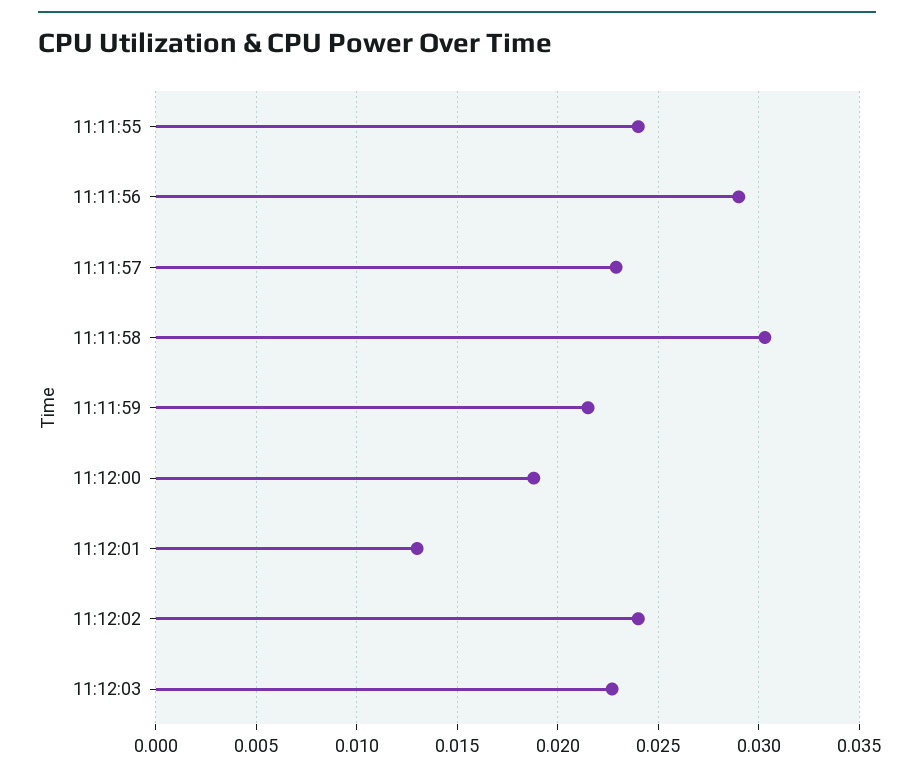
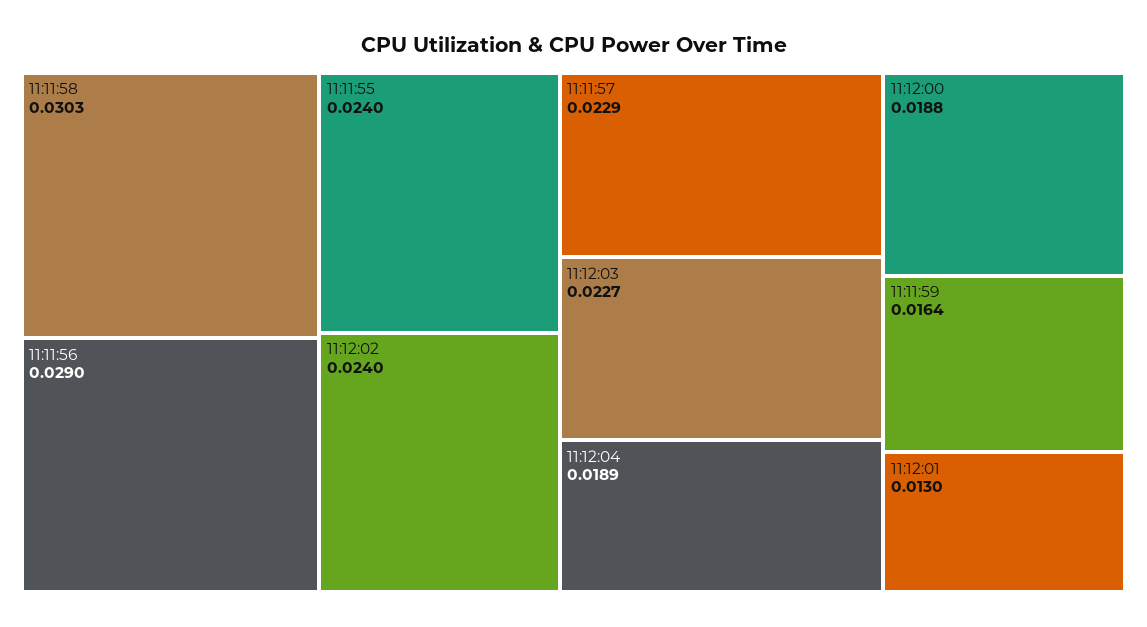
11:11:59: 0.0215 -> 0.0164
11:12:04: none -> 0.0189

